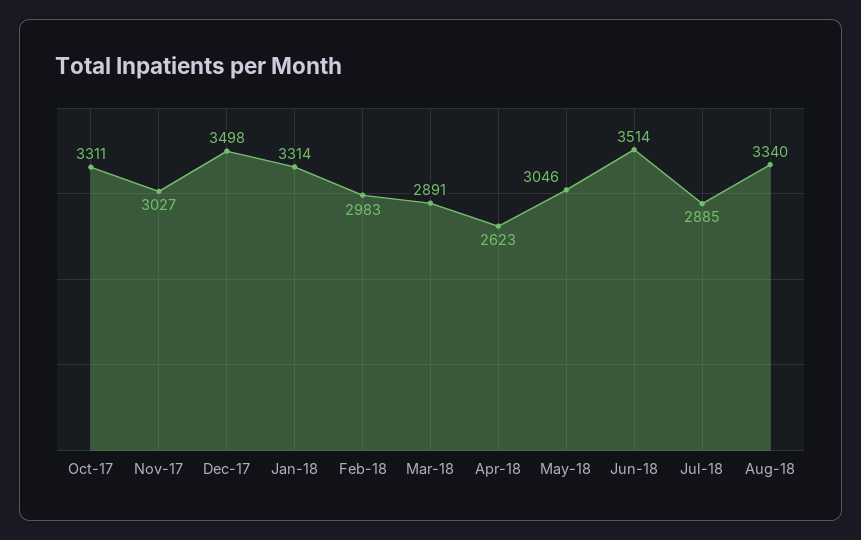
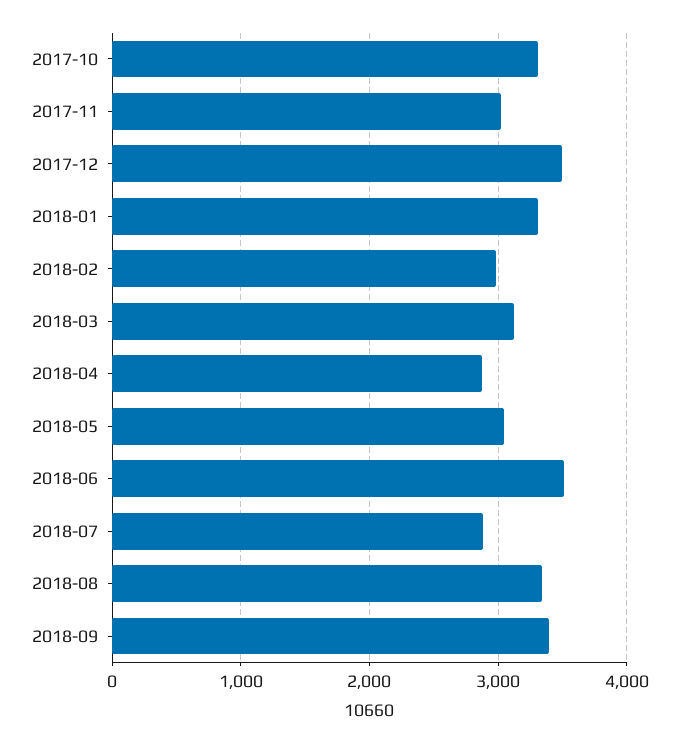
Mar-18: 2891 -> 3100
Apr-18: 2623 -> 2900
2018-09: none -> 3400

